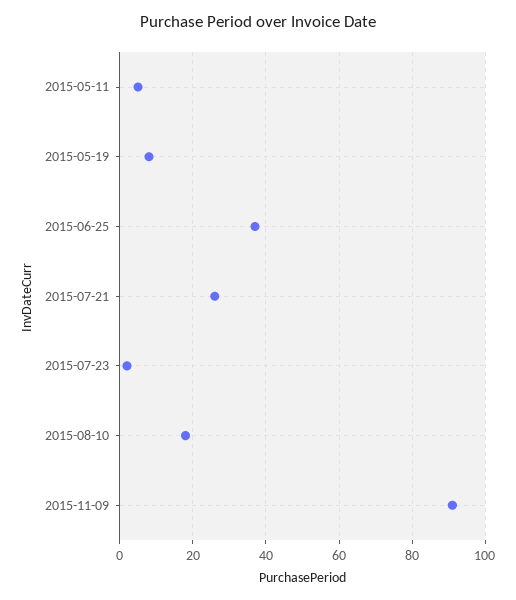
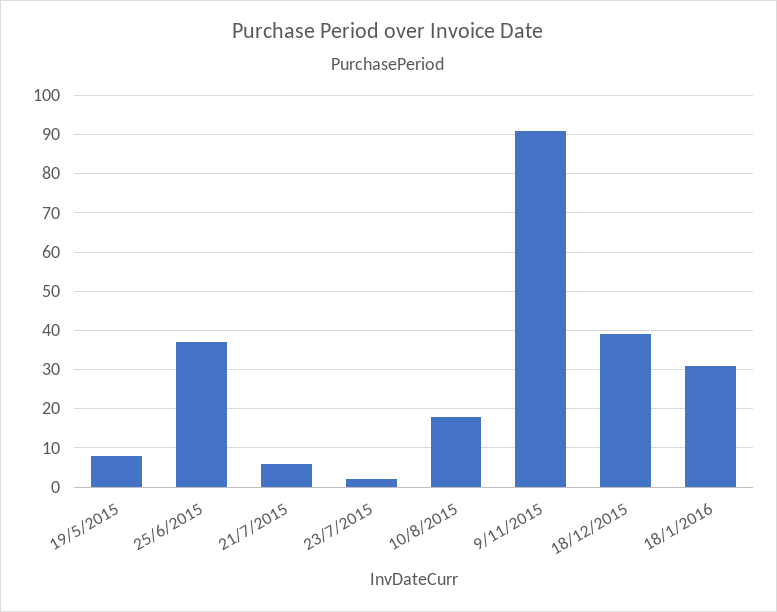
2015-05-11: 5 -> none
2015-07-21: 25 -> 5
18/12/2015: none -> 40
18/1/2016: none -> 30

